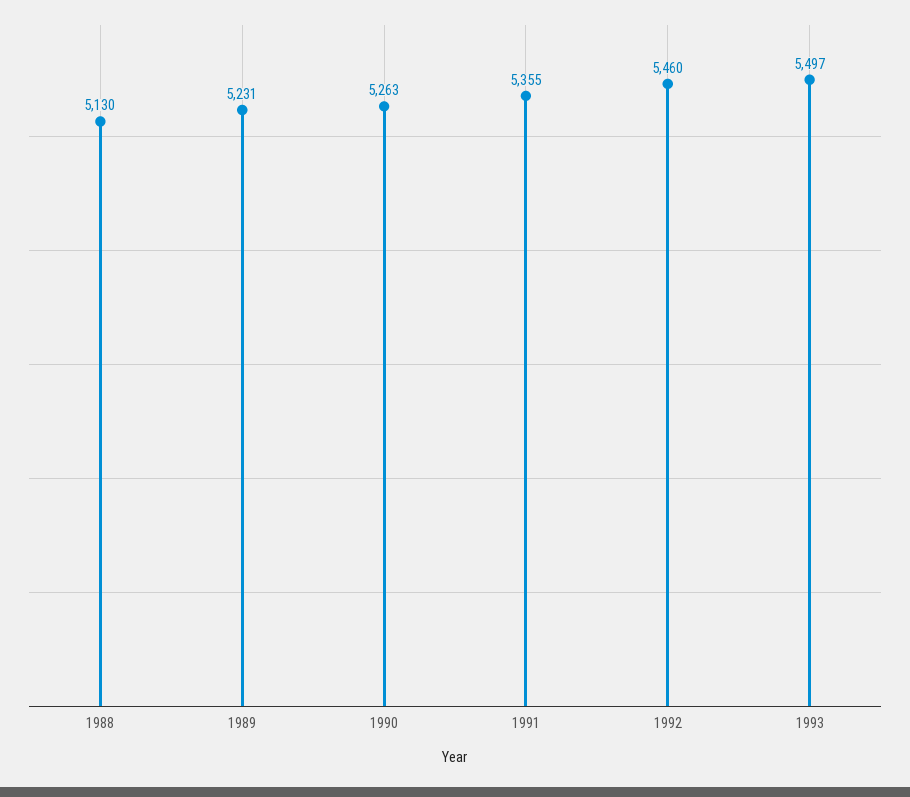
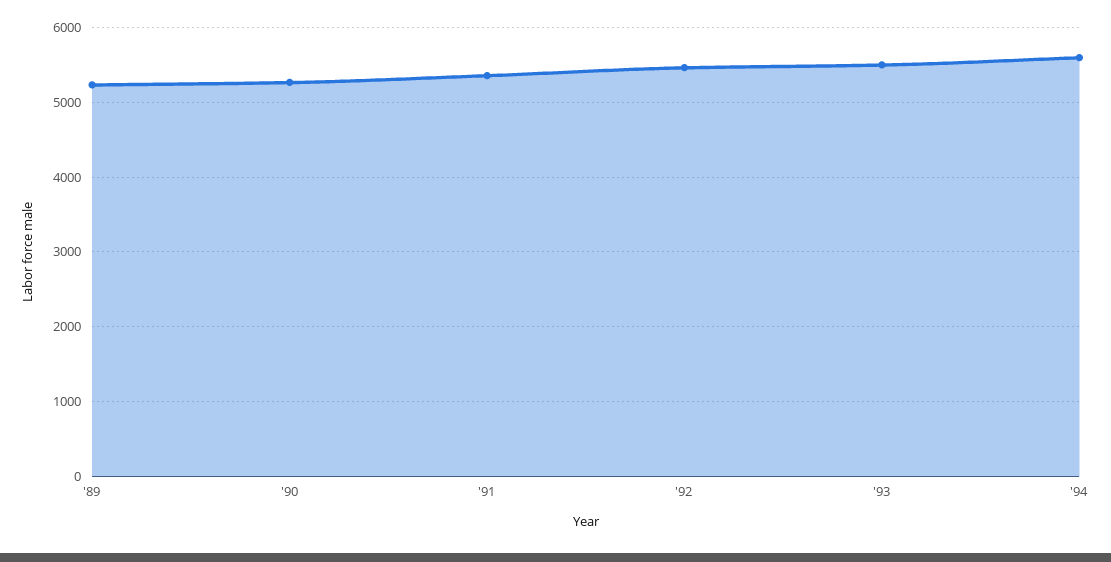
1988: 5130 -> none
'94: none -> 5600

